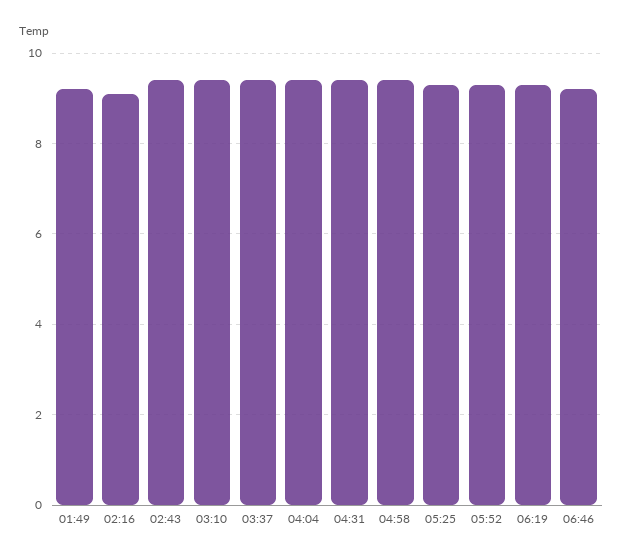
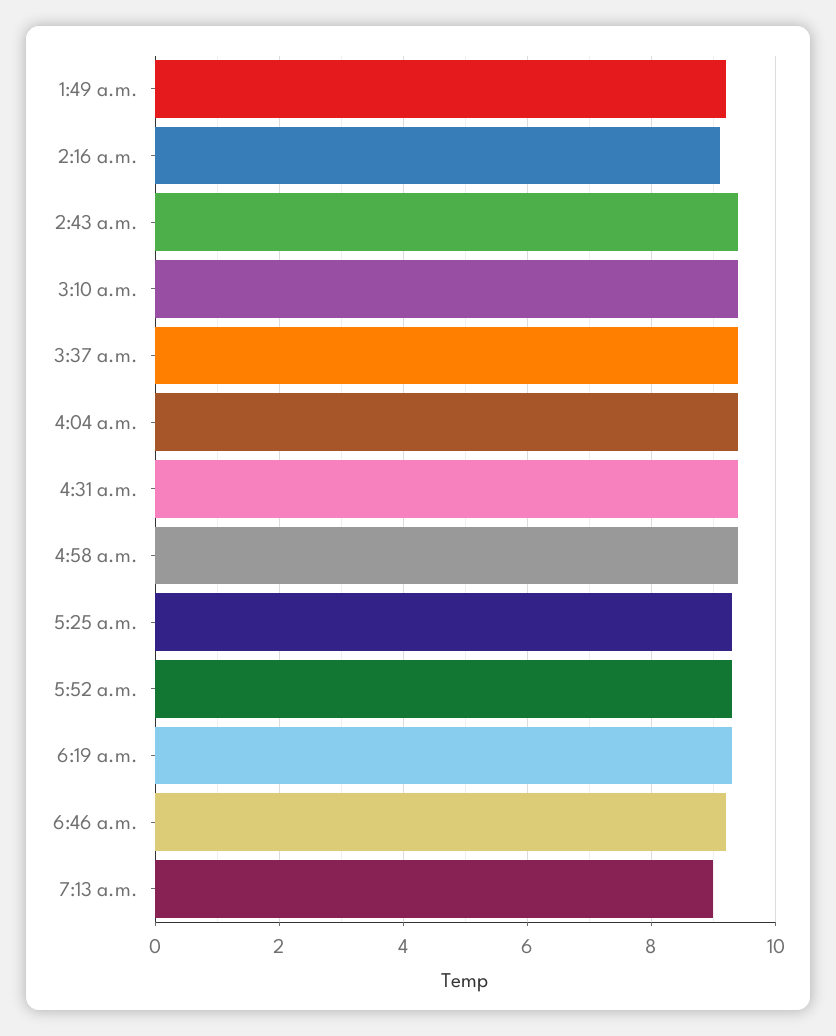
7:13 a.m.: none -> 9

